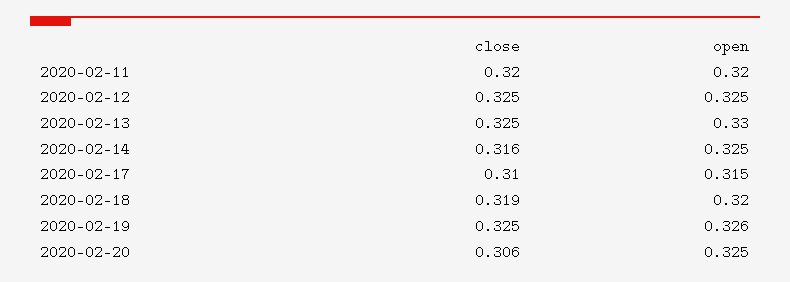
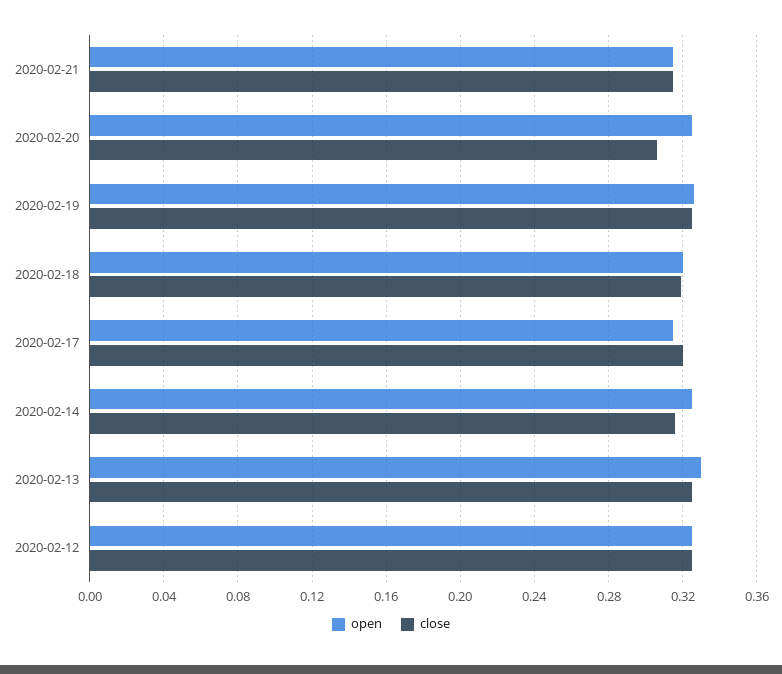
close, 2020-02-11: 0.32 -> none
open, 2020-02-11: 0.32 -> none
close, 2020-02-17: 0.31 -> 0.32
open, 2020-02-21: none -> 0.315
close, 2020-02-21: none -> 0.315

